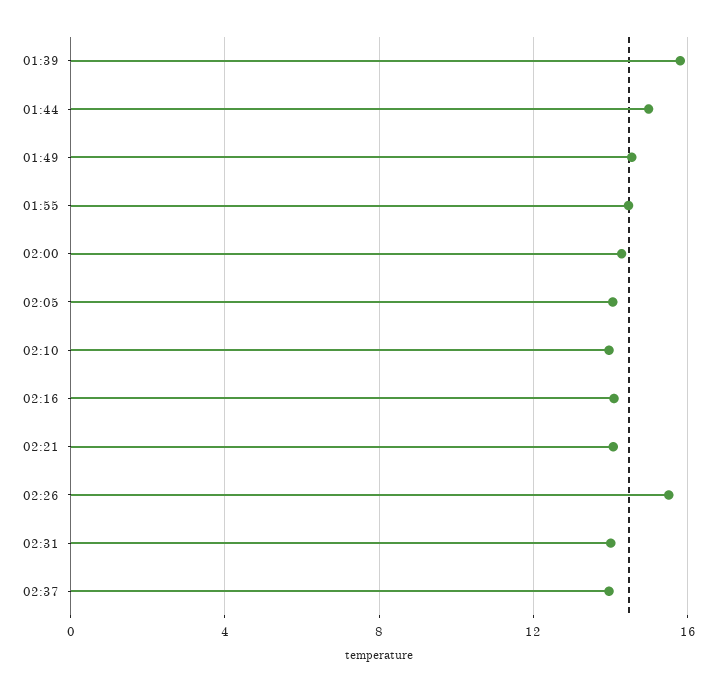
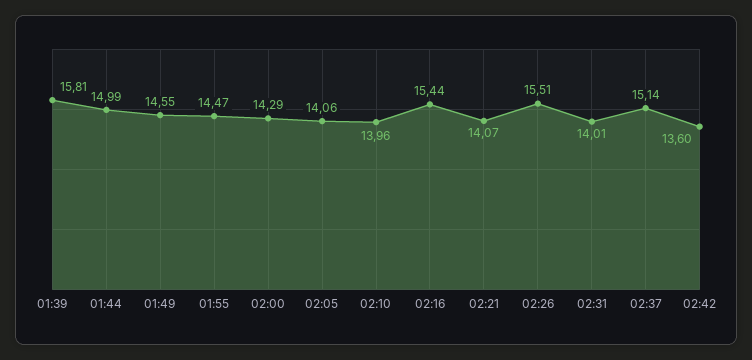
02:16: 14 -> 15.44
02:37: 14 -> 15.14
02:42: none -> 13.6

